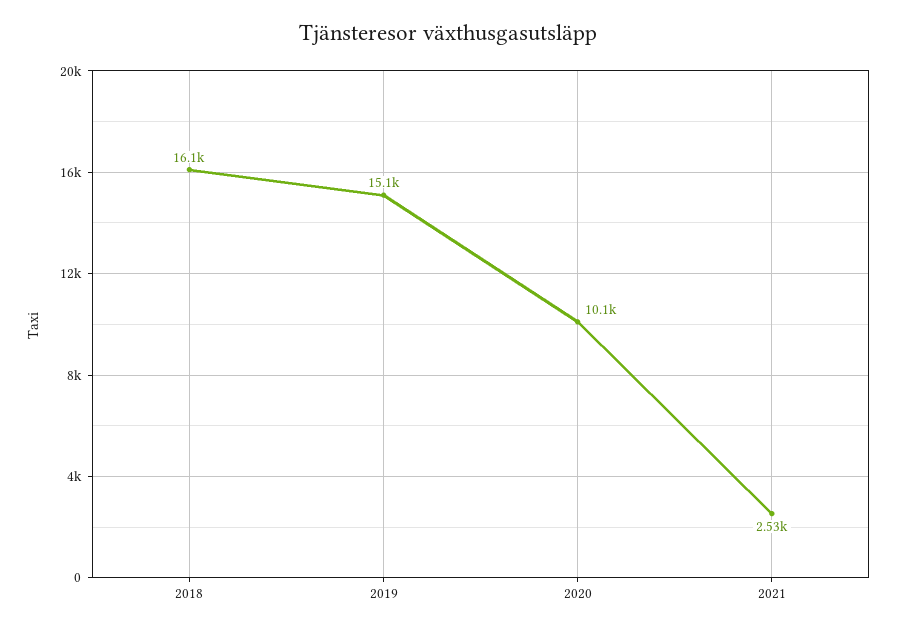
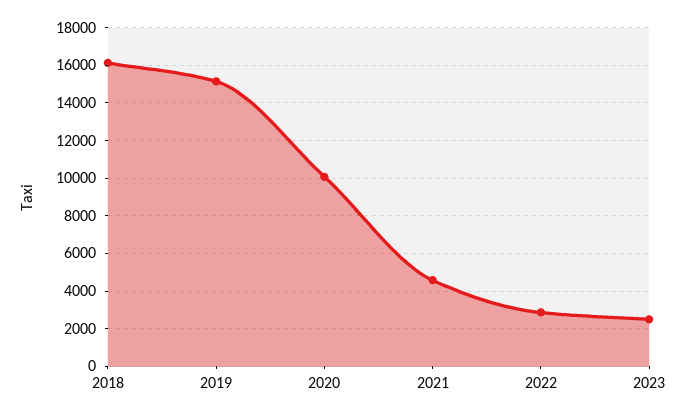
2021: 2530 -> 4500
2022: none -> 3000
2023: none -> 2500

